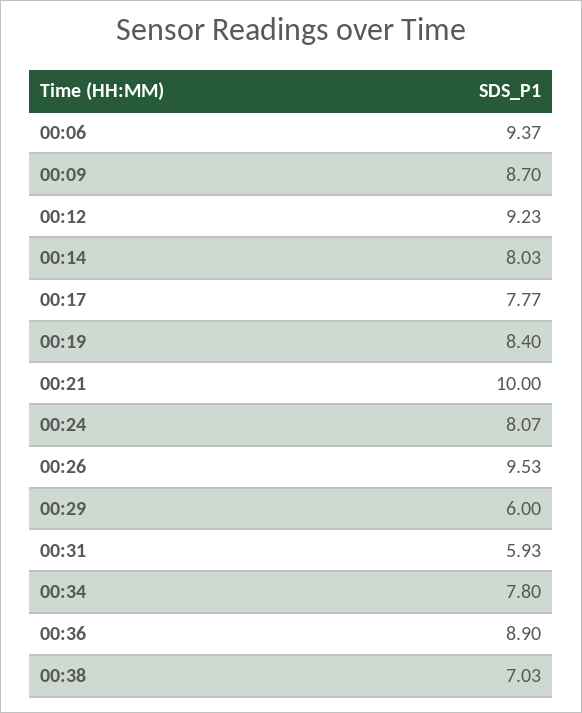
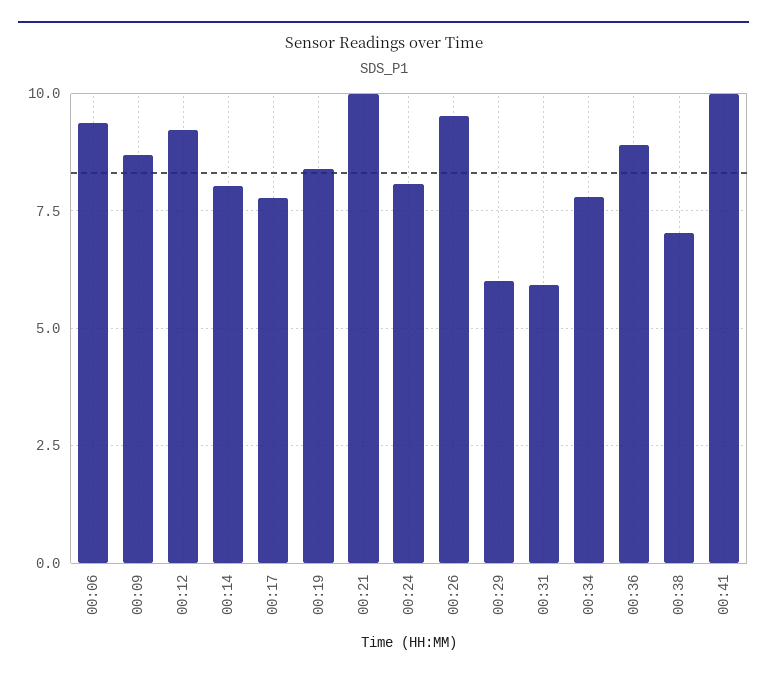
00:41: none -> 10

